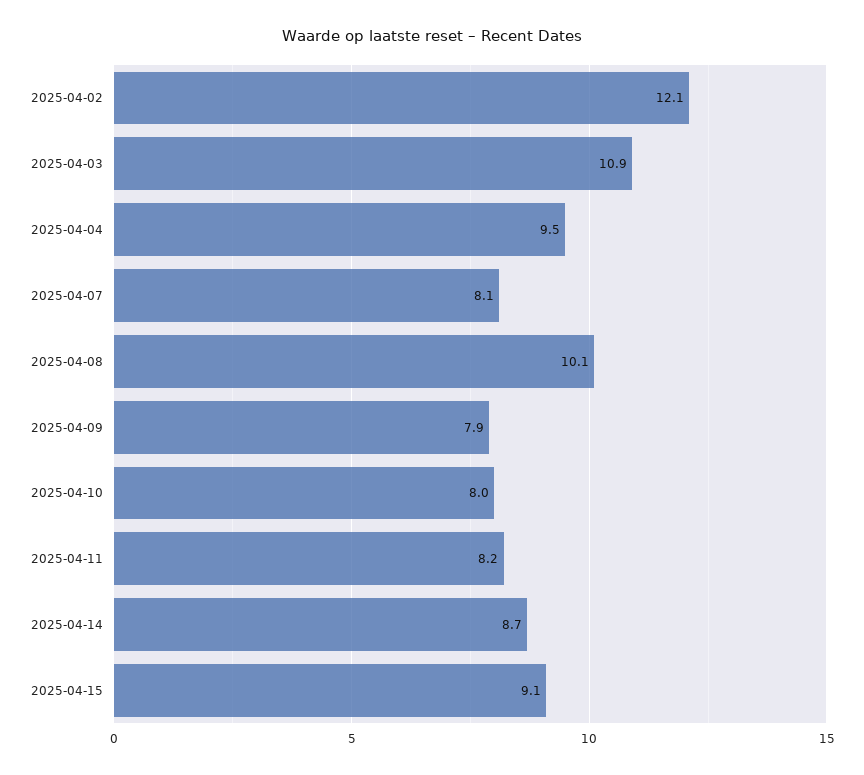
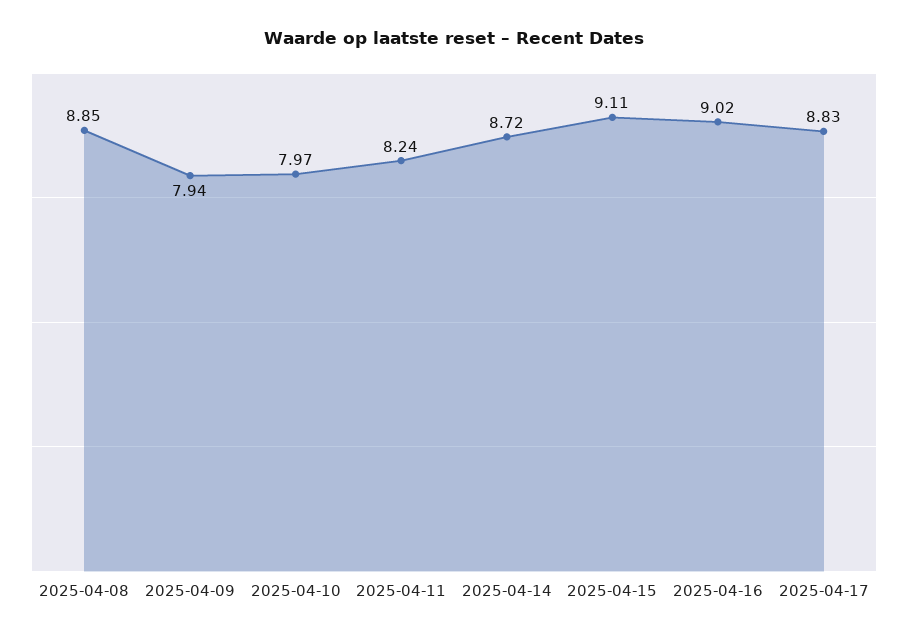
2025-04-02: 12.1 -> none
2025-04-03: 10.9 -> none
2025-04-04: 9.5 -> none
2025-04-07: 8.1 -> none
2025-04-08: 10.1 -> 8.85
2025-04-16: none -> 9.02
2025-04-17: none -> 8.83

